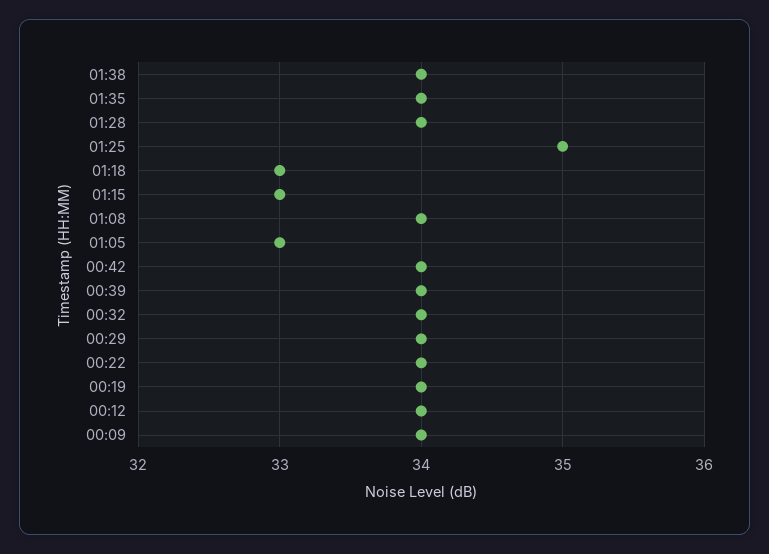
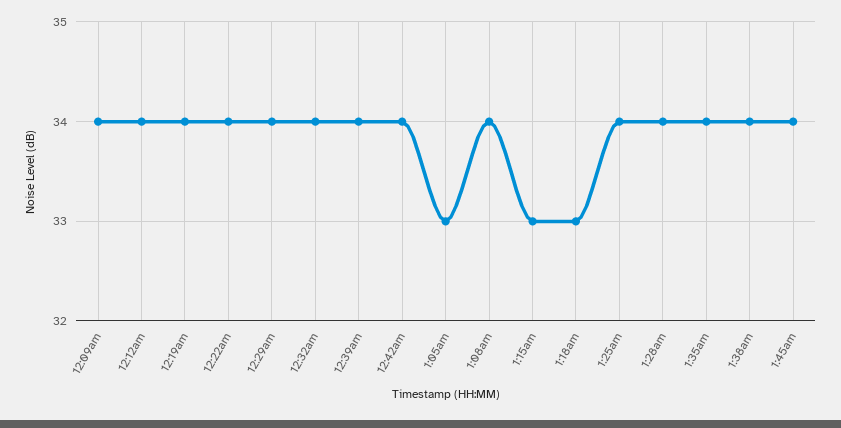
01:25: 35 -> 34
1:45am: none -> 34

